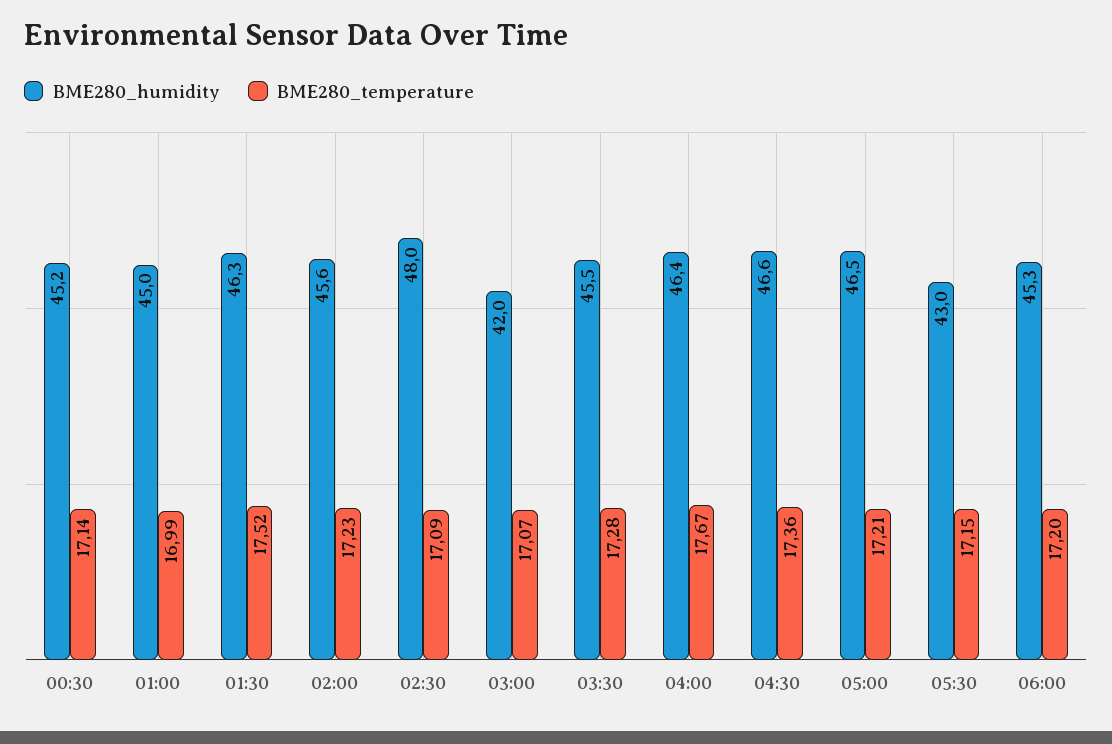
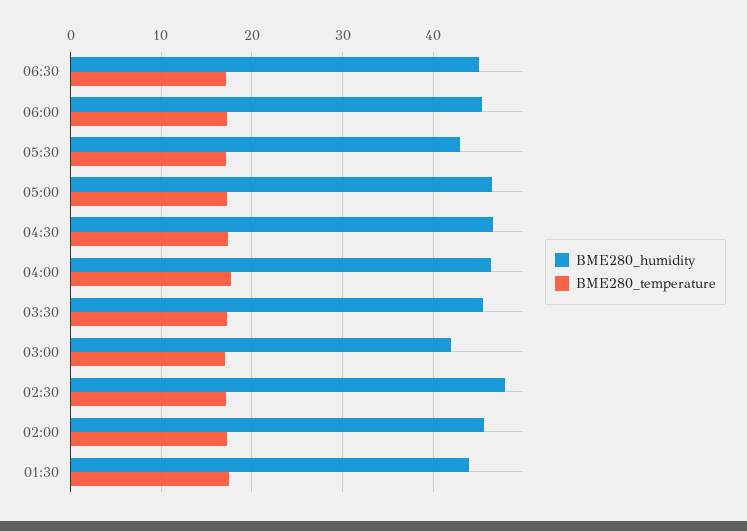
BME280_humidity, 00:30: 45.2 -> none
BME280_temperature, 00:30: 17.14 -> none
BME280_humidity, 01:00: 45 -> none
BME280_temperature, 01:00: 16.99 -> none
BME280_humidity, 01:30: 46.3 -> 44
BME280_humidity, 06:30: none -> 45
BME280_temperature, 06:30: none -> 17

